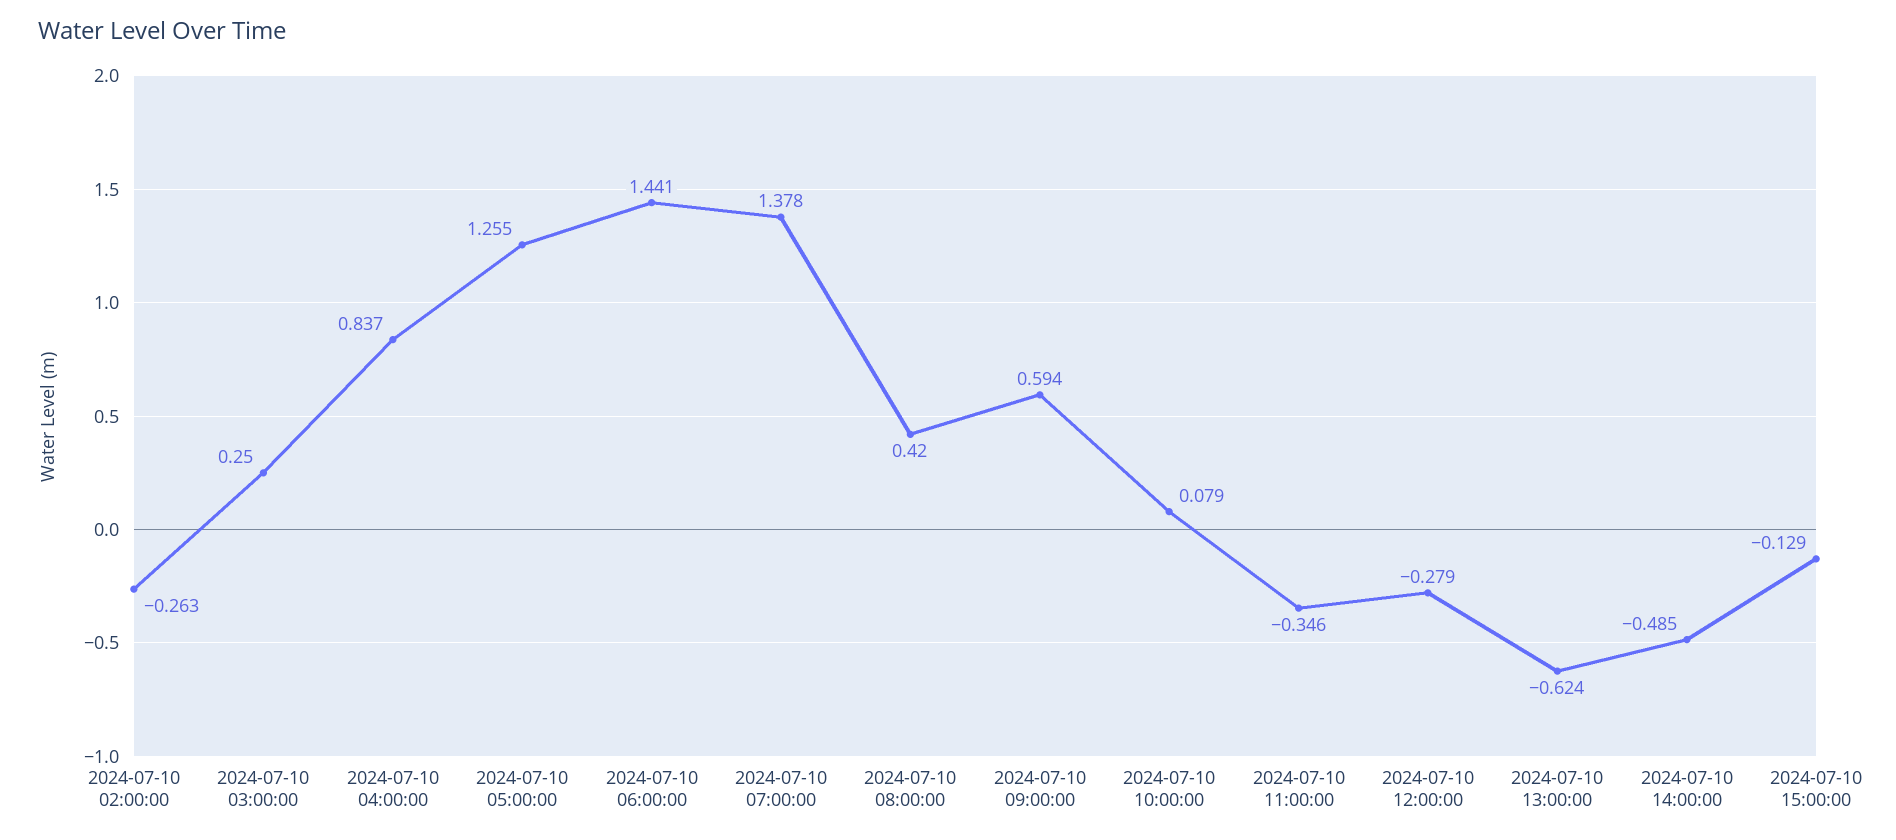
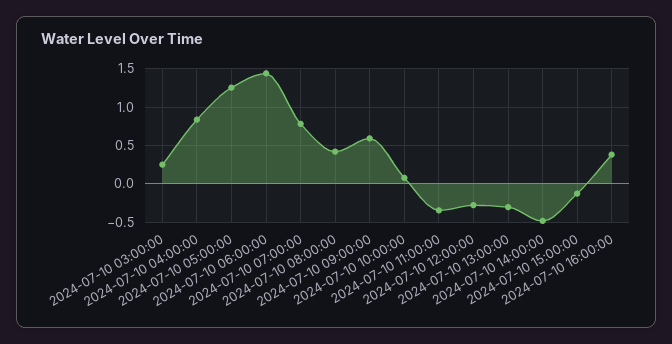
2024-07-10 02:00:00: -0.263 -> none
2024-07-10 07:00:00: 1.378 -> 0.8
2024-07-10 13:00:00: -0.624 -> -0.3
2024-07-10 16:00:00: none -> 0.4

